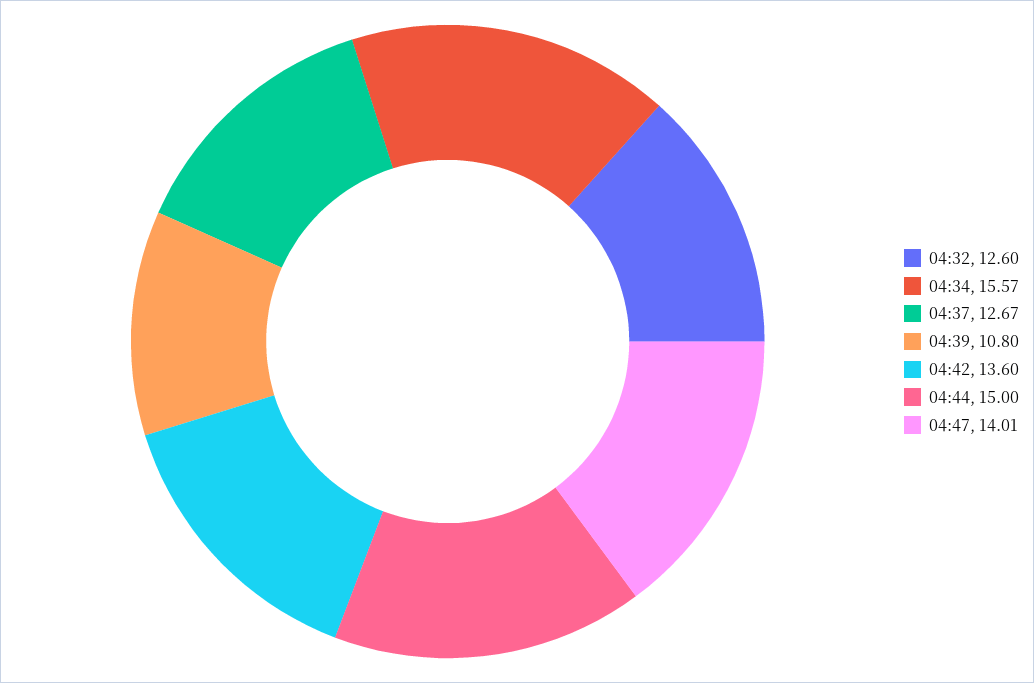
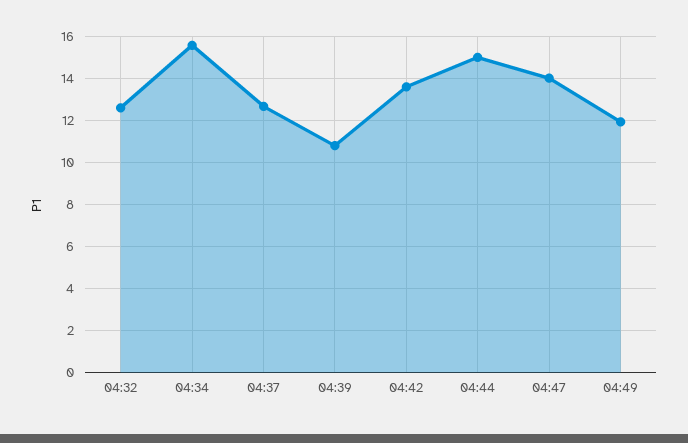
04:49: none -> 12

